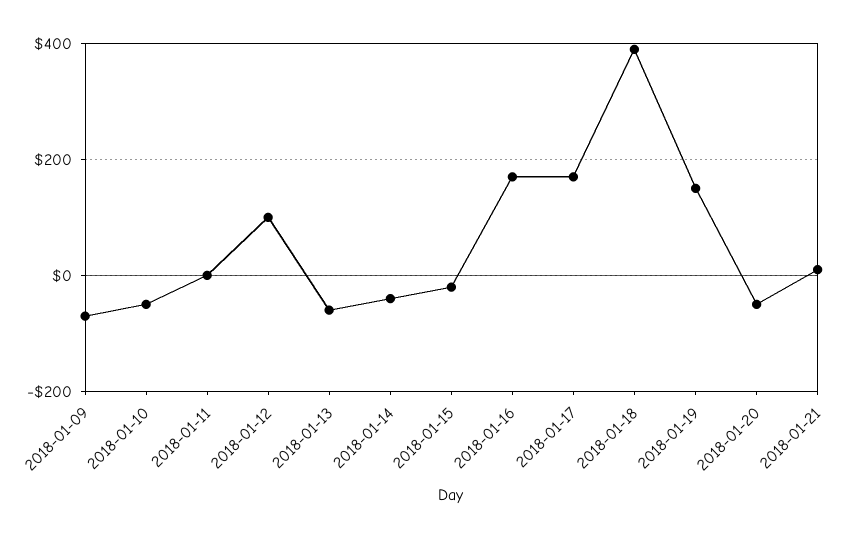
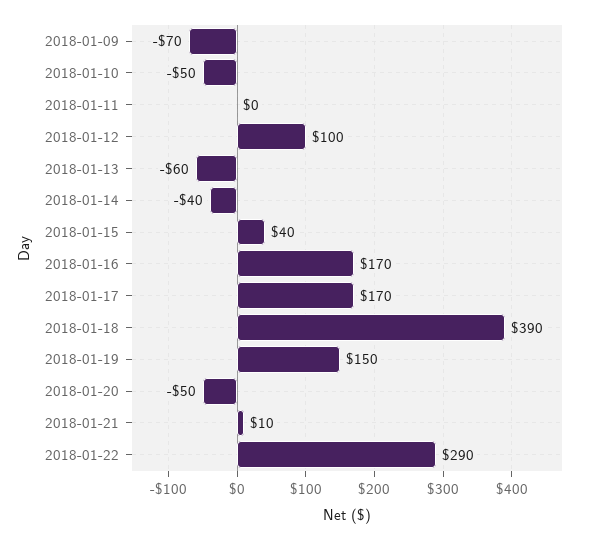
2018-01-15: -20 -> 40
2018-01-22: none -> 290

